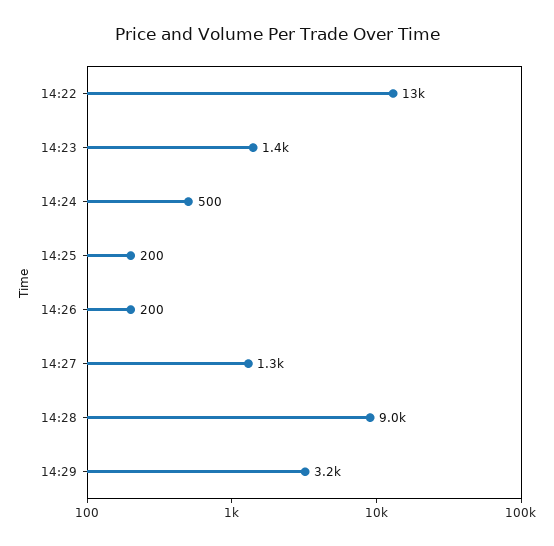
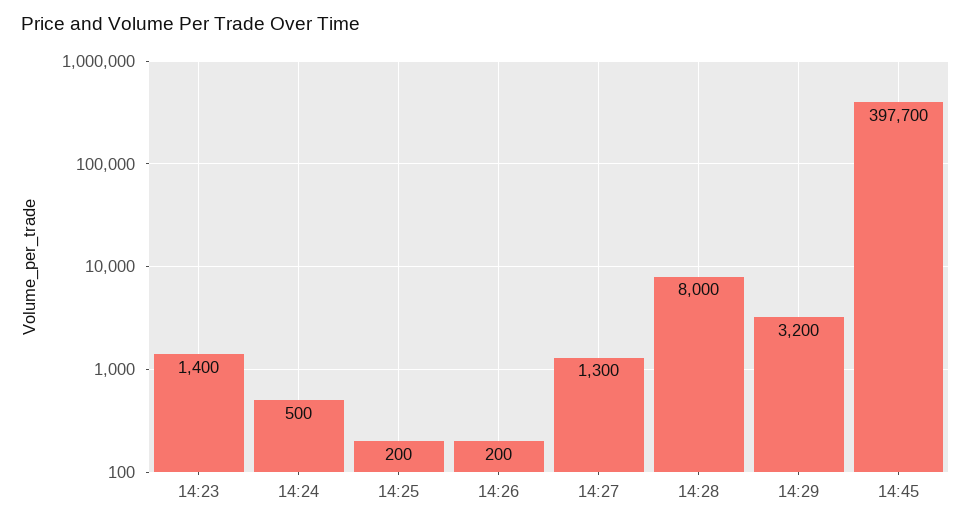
14:22: 13000 -> none
14:28: 9000 -> 8000
14:45: none -> 397700

